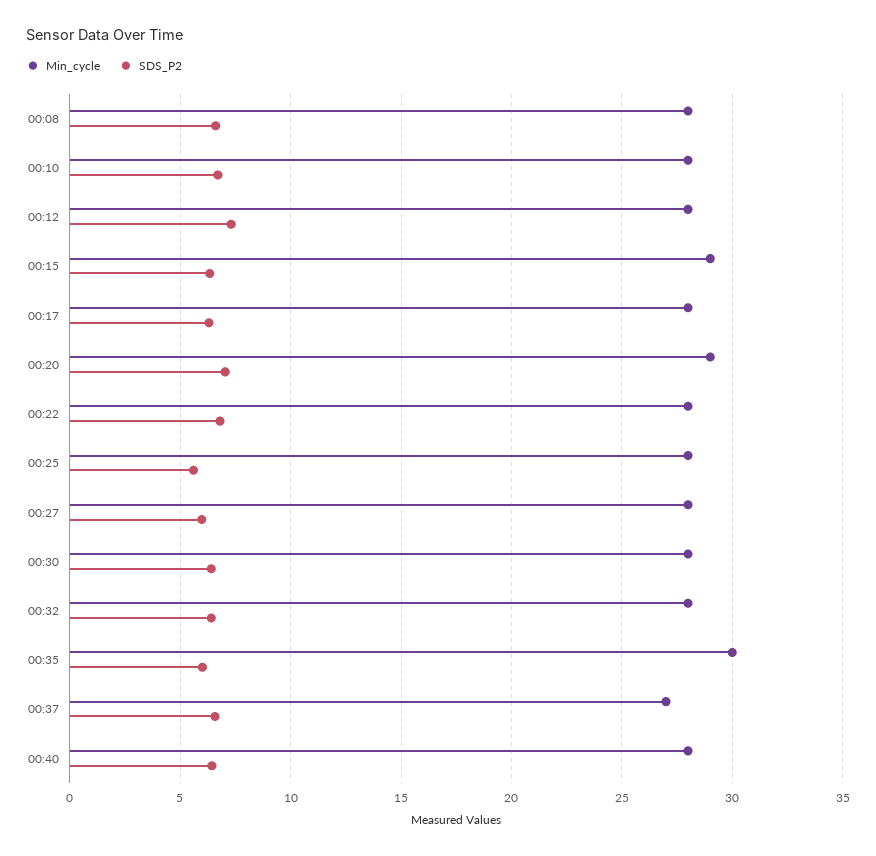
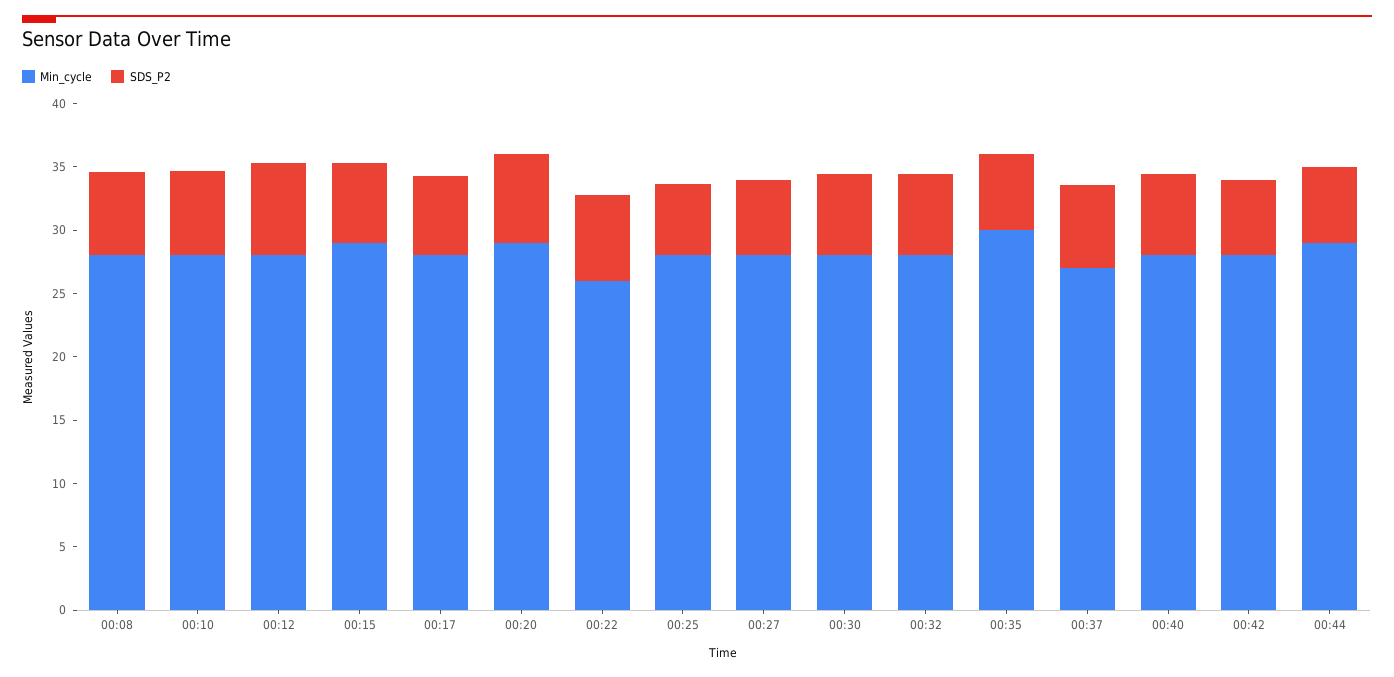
Min_cycle, 00:22: 28 -> 26
Min_cycle, 00:42: none -> 28
SDS_P2, 00:42: none -> 6
Min_cycle, 00:44: none -> 29
SDS_P2, 00:44: none -> 6

